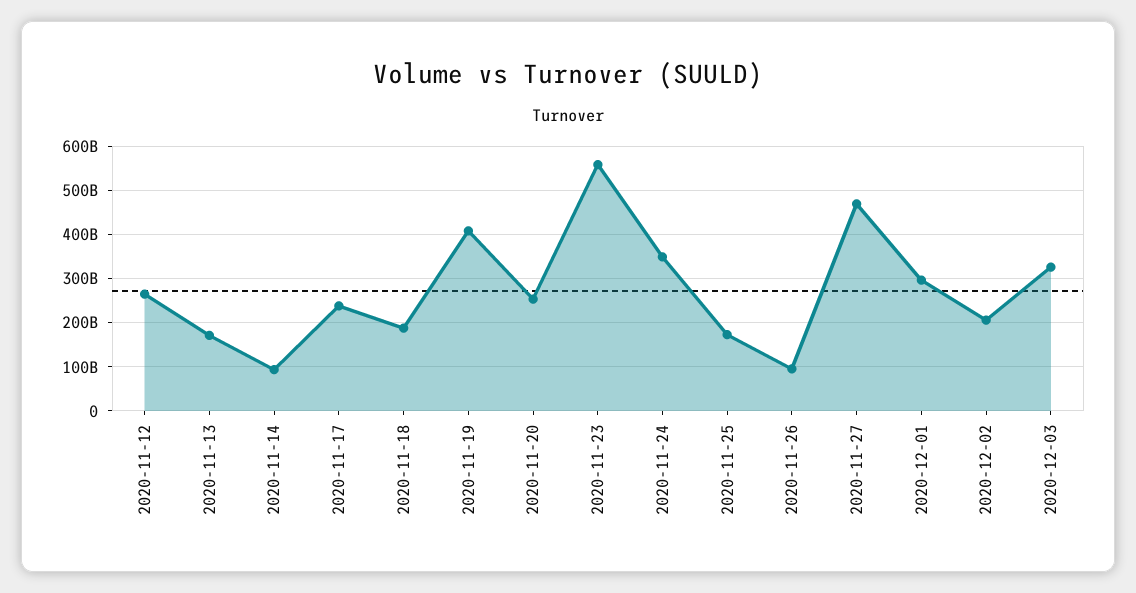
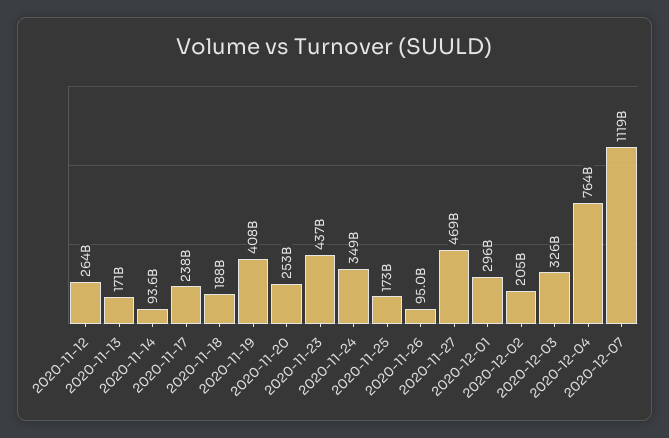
2020-11-23: 560000000000 -> 437000000000
2020-12-04: none -> 764000000000
2020-12-07: none -> 1119000000000

